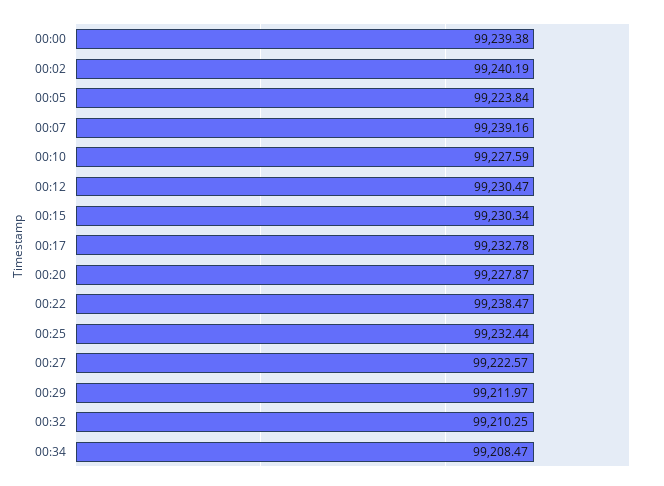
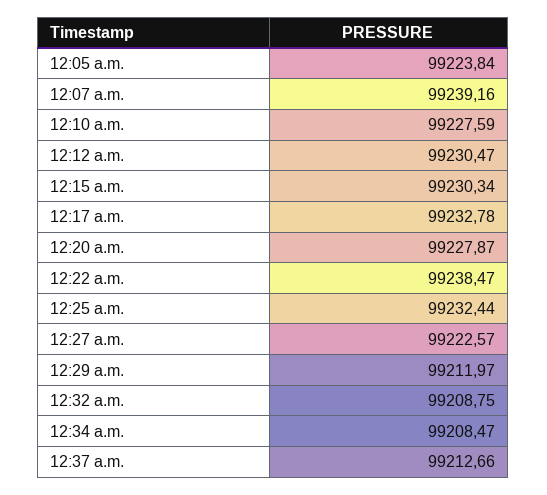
00:00: 99239.38 -> none
00:02: 99240.19 -> none
00:32: 99210.25 -> 99208.75
12:37 a.m.: none -> 99212.66

